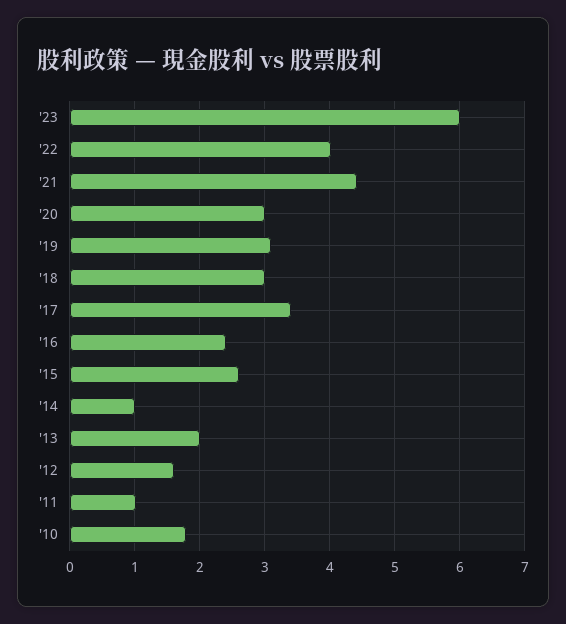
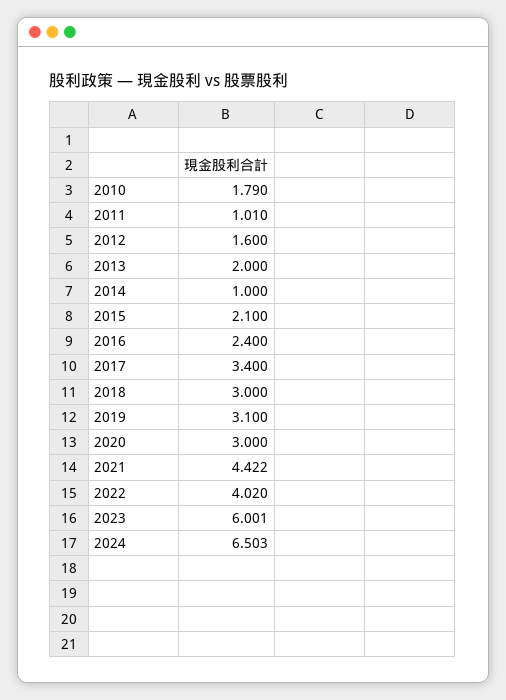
'15: 2.6 -> 2.1
2024: none -> 6.503

